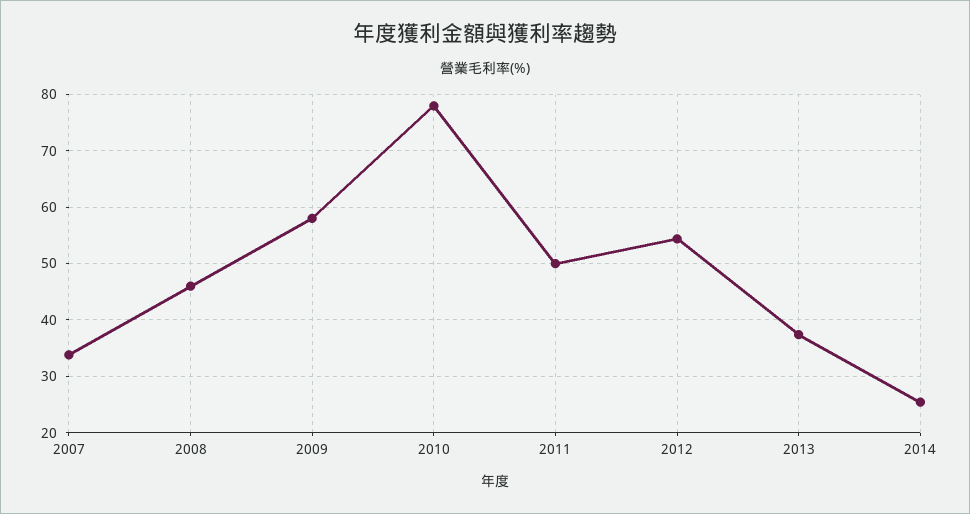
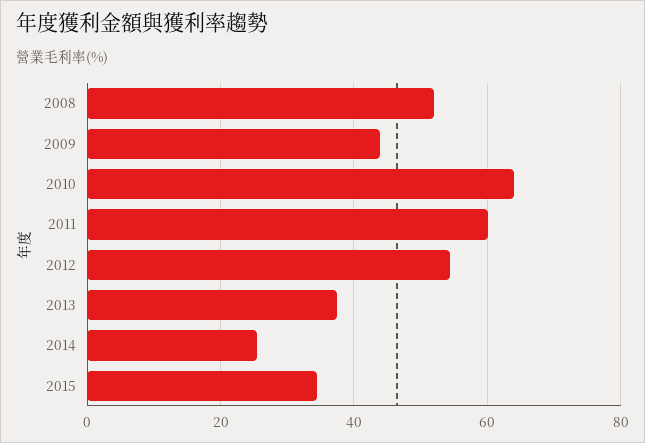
2007: 34 -> none
2008: 46 -> 52
2009: 58 -> 44
2010: 78 -> 64
2011: 50 -> 60
2015: none -> 34

